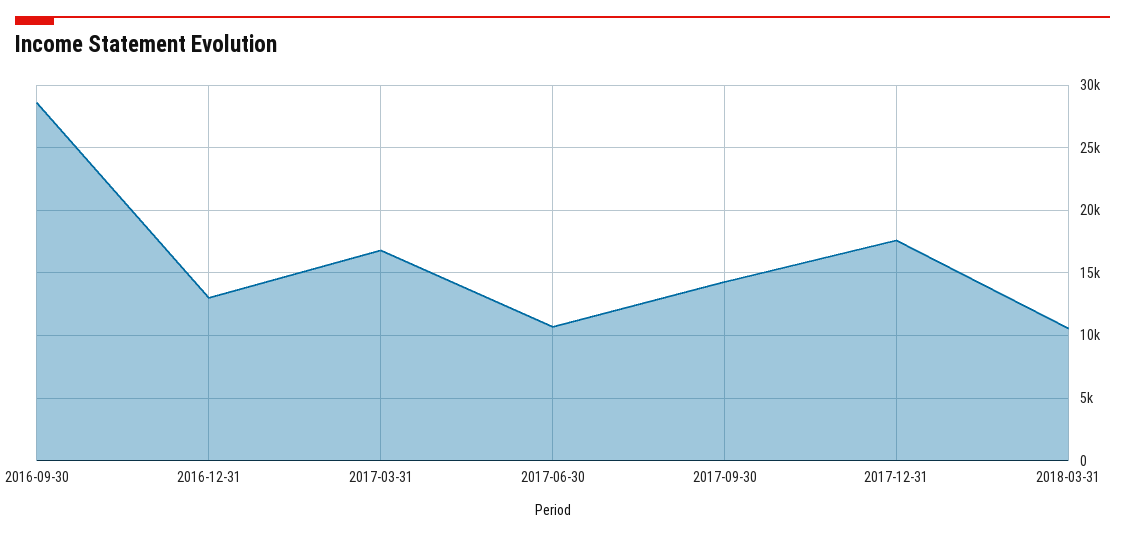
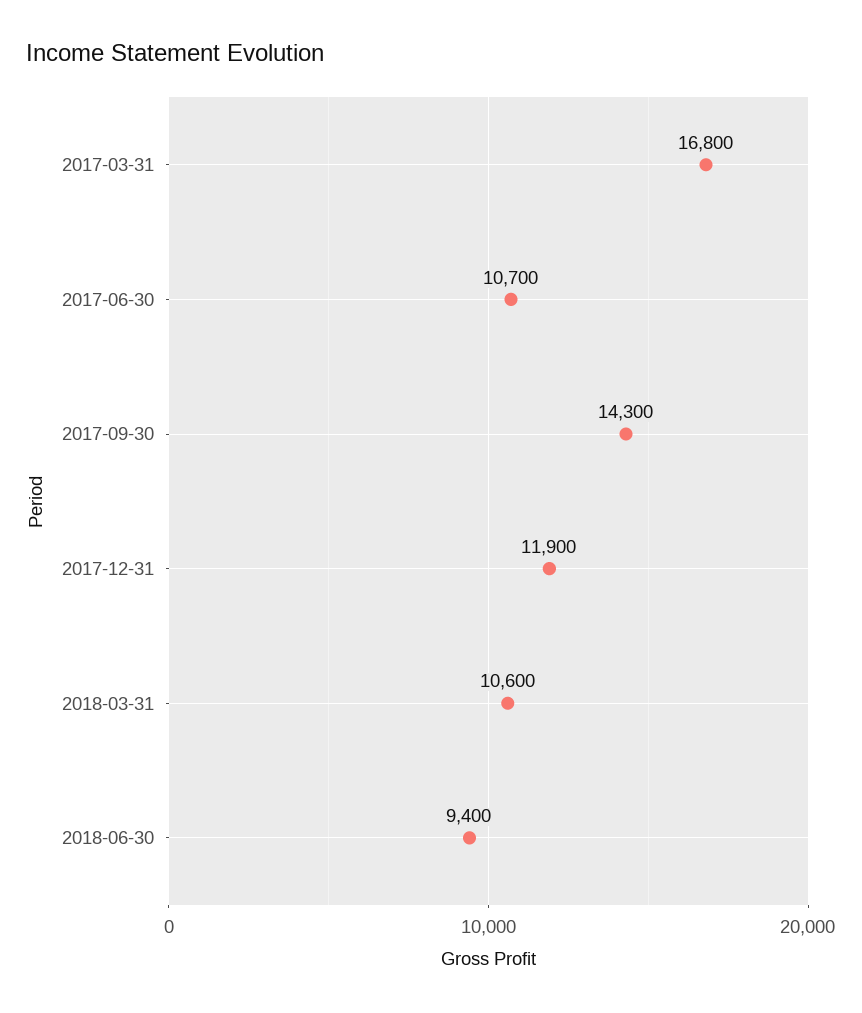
2016-09-30: 28500 -> none
2016-12-31: 13000 -> none
2017-12-31: 17500 -> 11900
2018-06-30: none -> 9400

